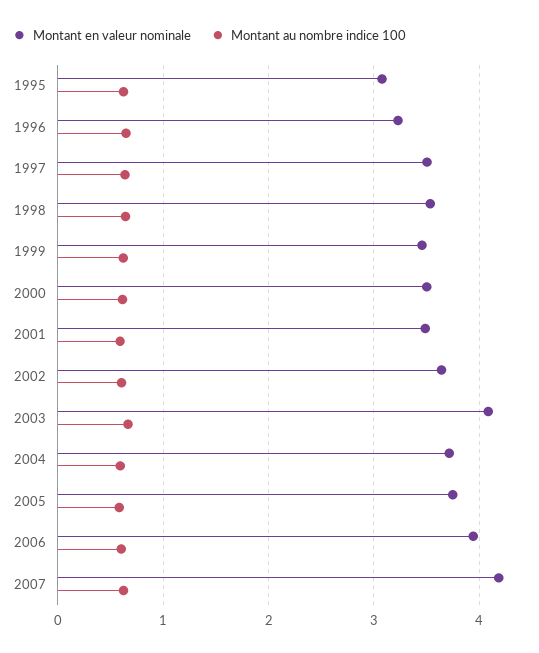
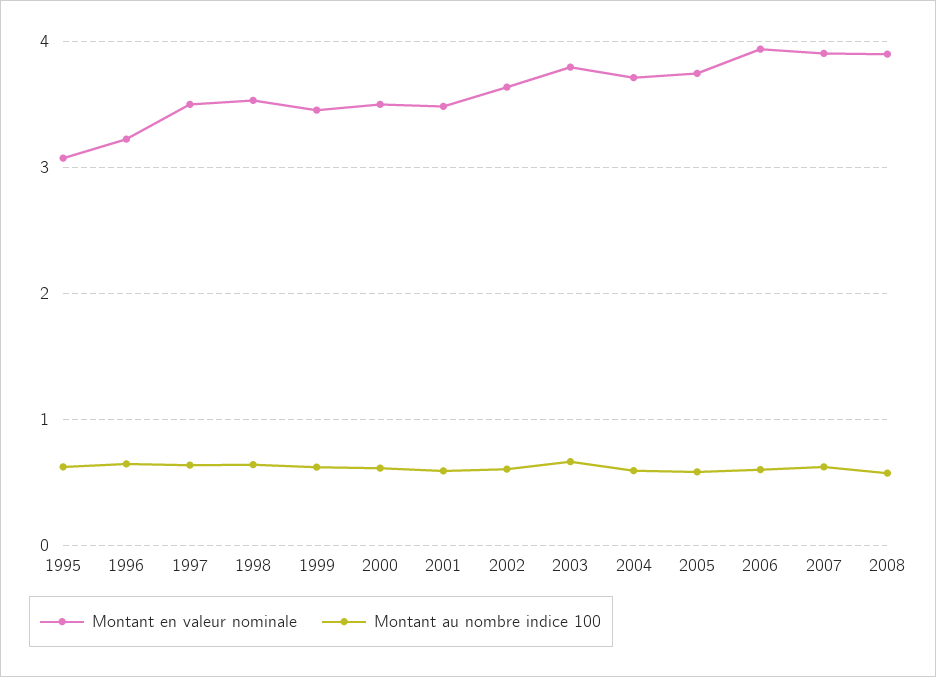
Montant en valeur nominale, 2003: 4.1 -> 3.8
Montant en valeur nominale, 2007: 4.2 -> 3.9
Montant en valeur nominale, 2008: none -> 3.9
Montant au nombre indice 100, 2008: none -> 0.6

